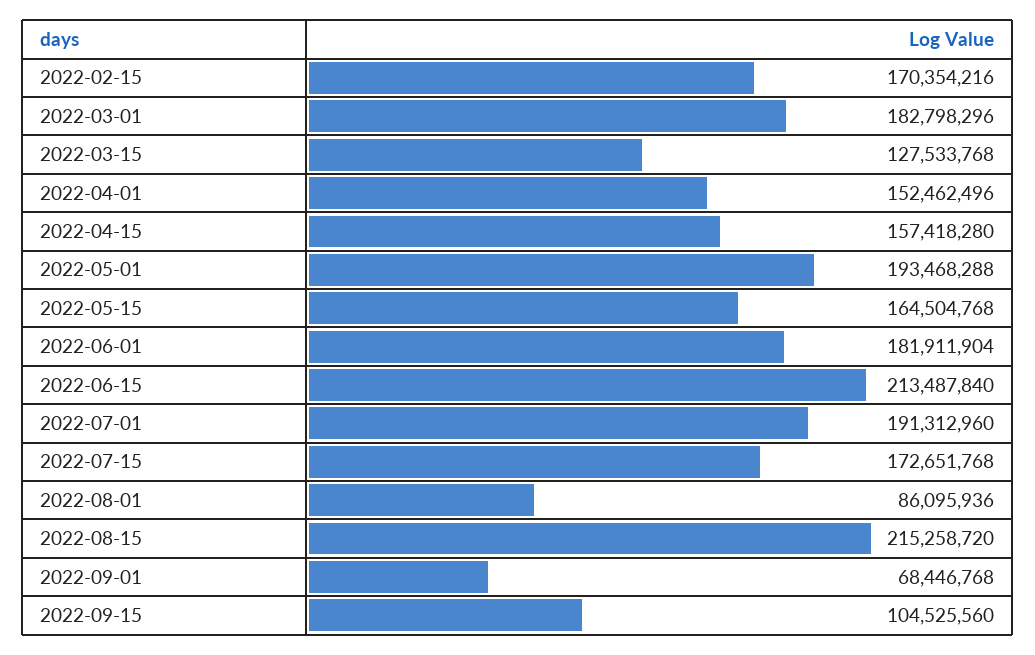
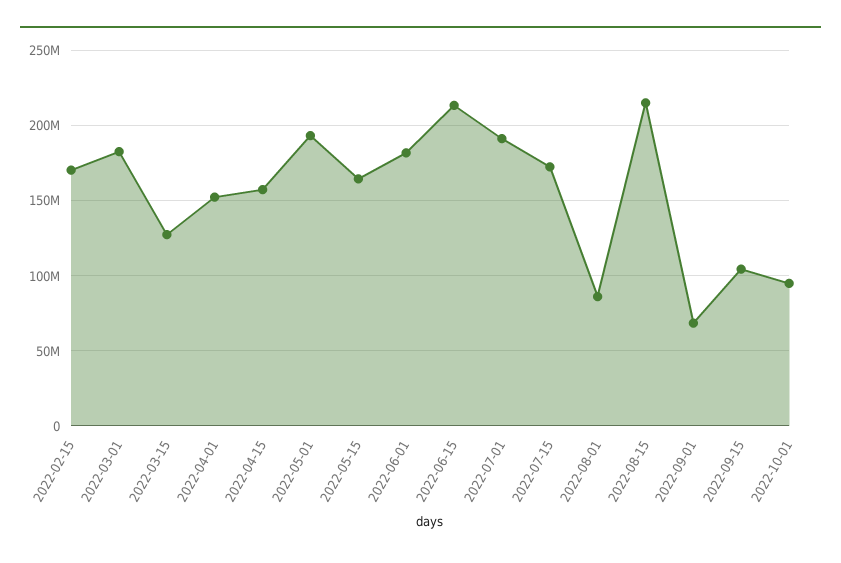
2022-10-01: none -> 95000000

